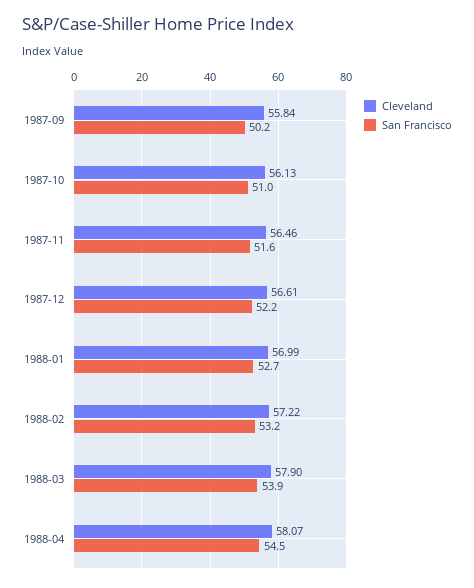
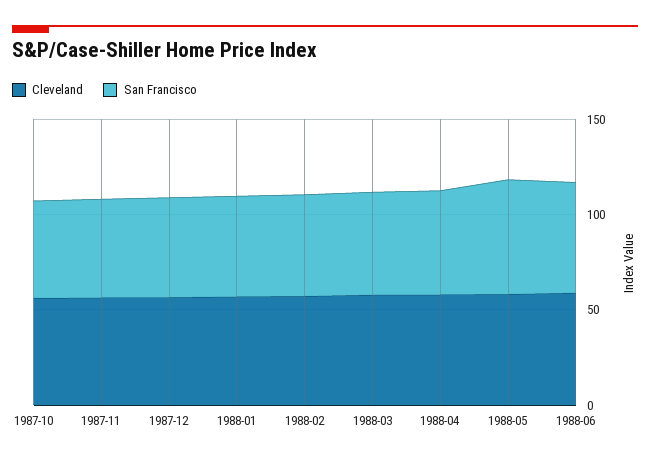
Cleveland, 1987-09: 55.84 -> none
San Francisco, 1987-09: 50.2 -> none
Cleveland, 1988-05: none -> 60
San Francisco, 1988-05: none -> 60
Cleveland, 1988-06: none -> 60
San Francisco, 1988-06: none -> 60

